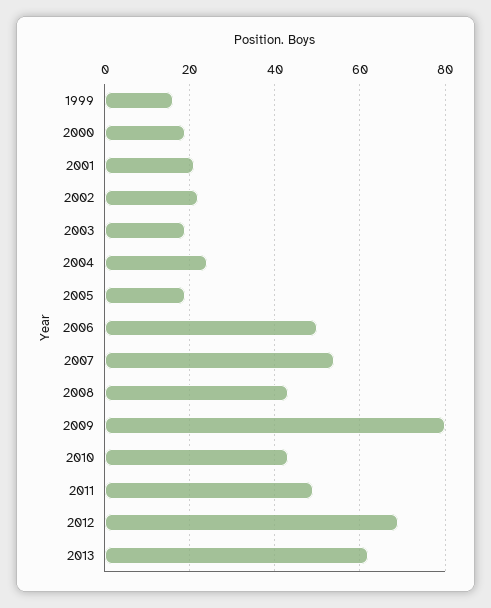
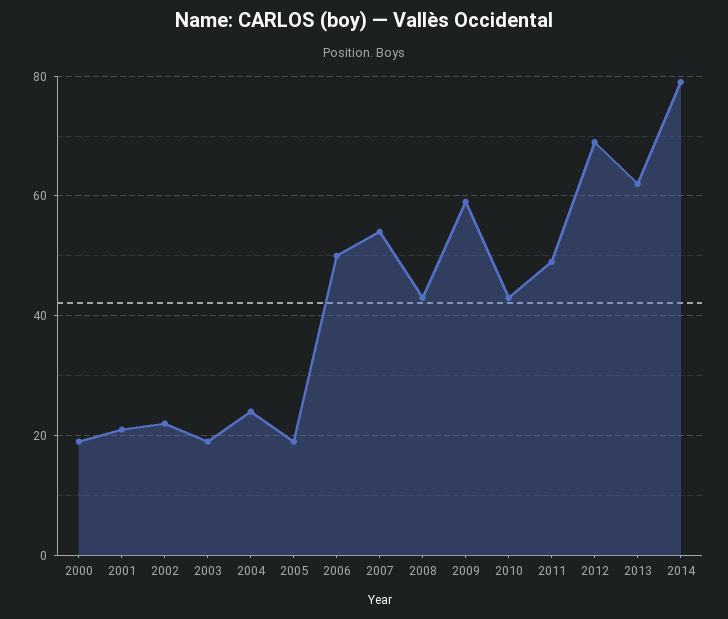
1999: 15 -> none
2009: 80 -> 60
2014: none -> 80

